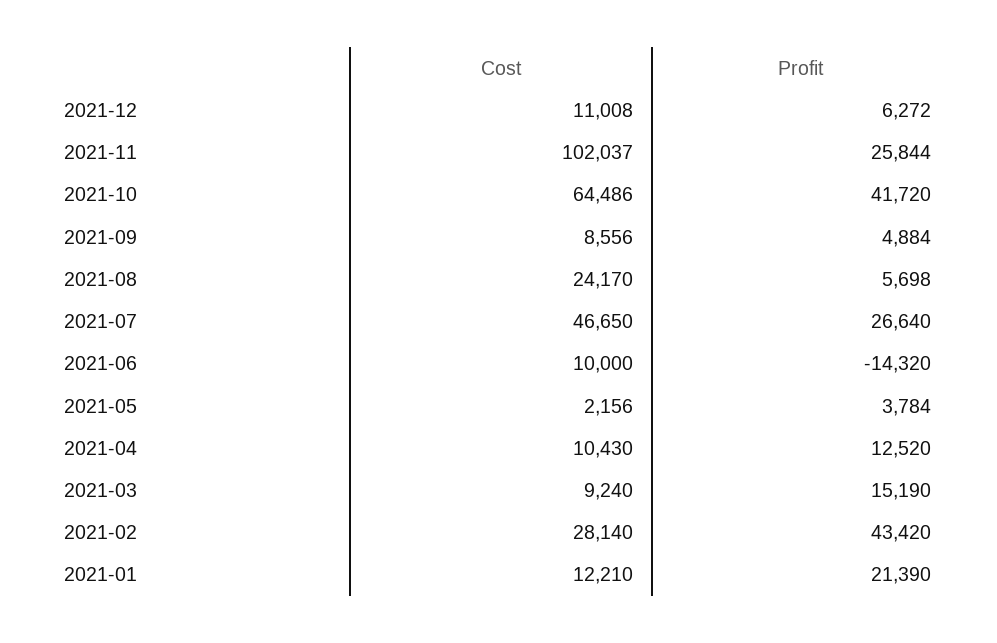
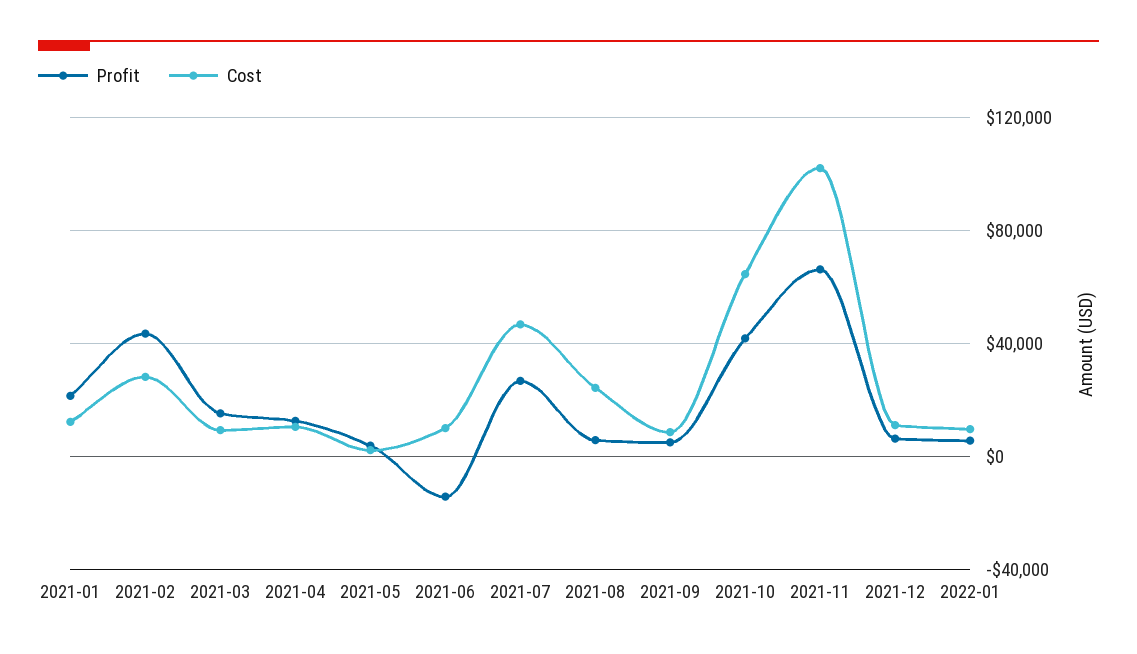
Profit, 2021-11: 25844 -> 65000
Profit, 2022-01: none -> 5000
Cost, 2022-01: none -> 10000

